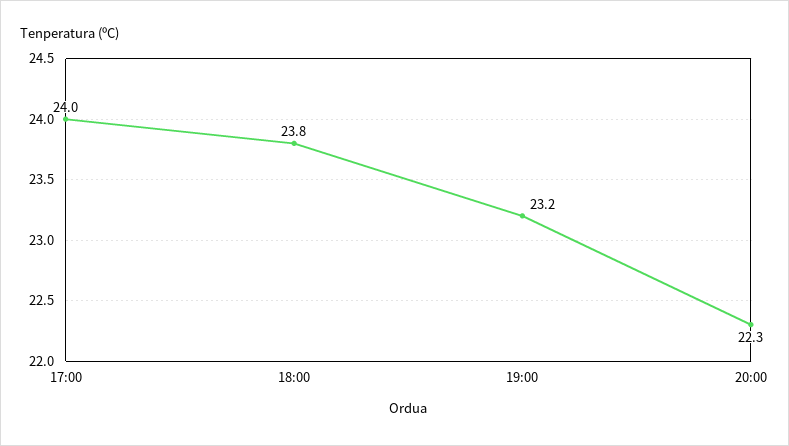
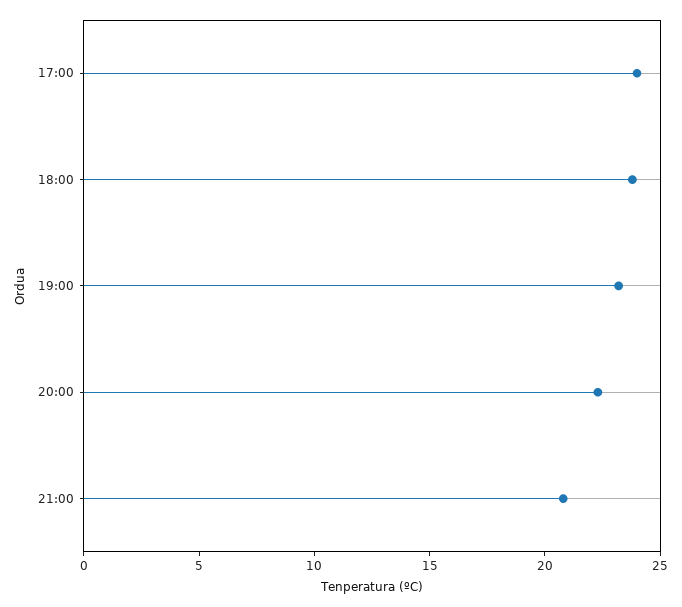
21:00: none -> 21

